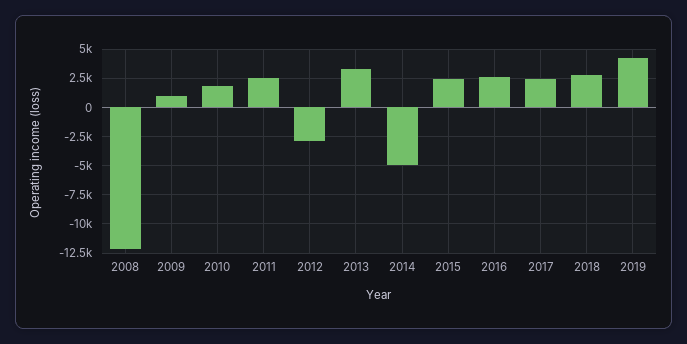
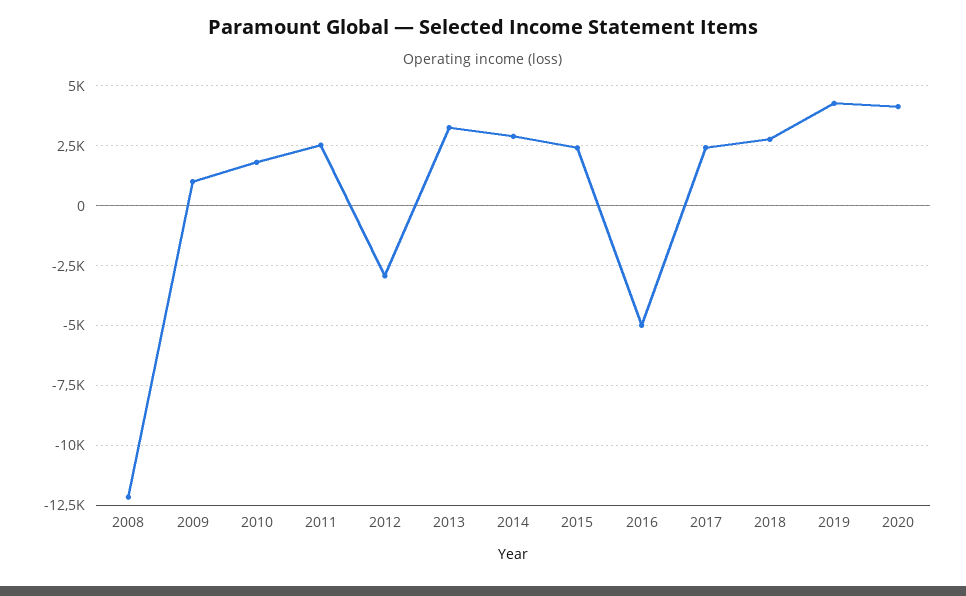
2014: -5000 -> 3000
2016: 2500 -> -5000
2020: none -> 4000

